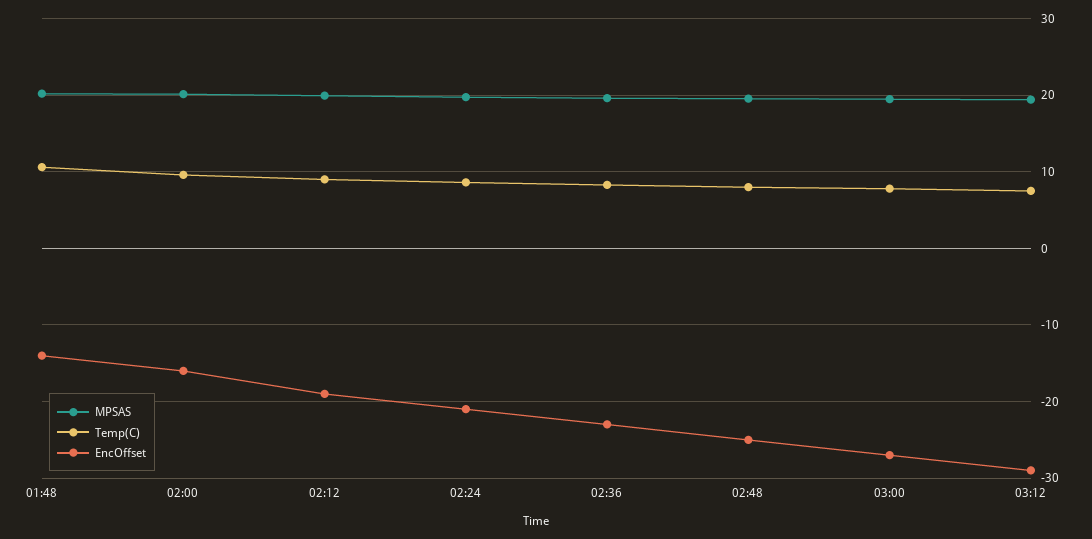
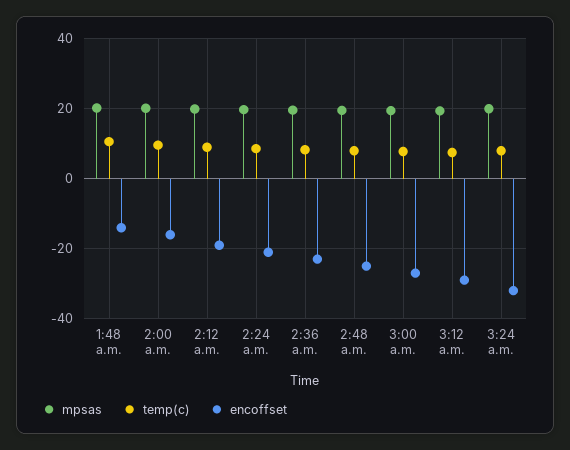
MPSAS, 3:24 a.m.: none -> 20
Temp(C), 3:24 a.m.: none -> 8
EncOffset, 3:24 a.m.: none -> -32

